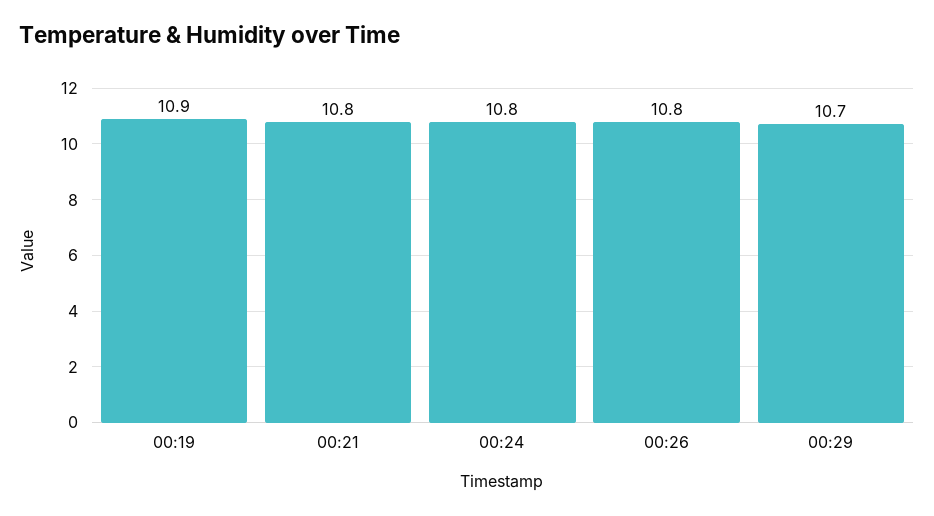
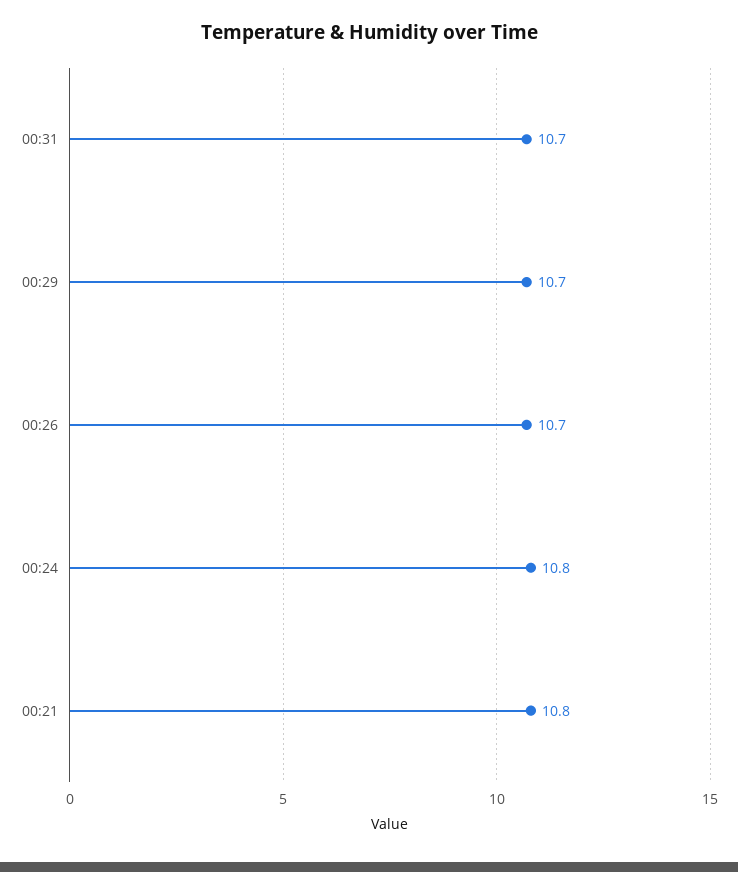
00:19: 10.9 -> none
00:26: 10.8 -> 10.7
00:31: none -> 10.7

